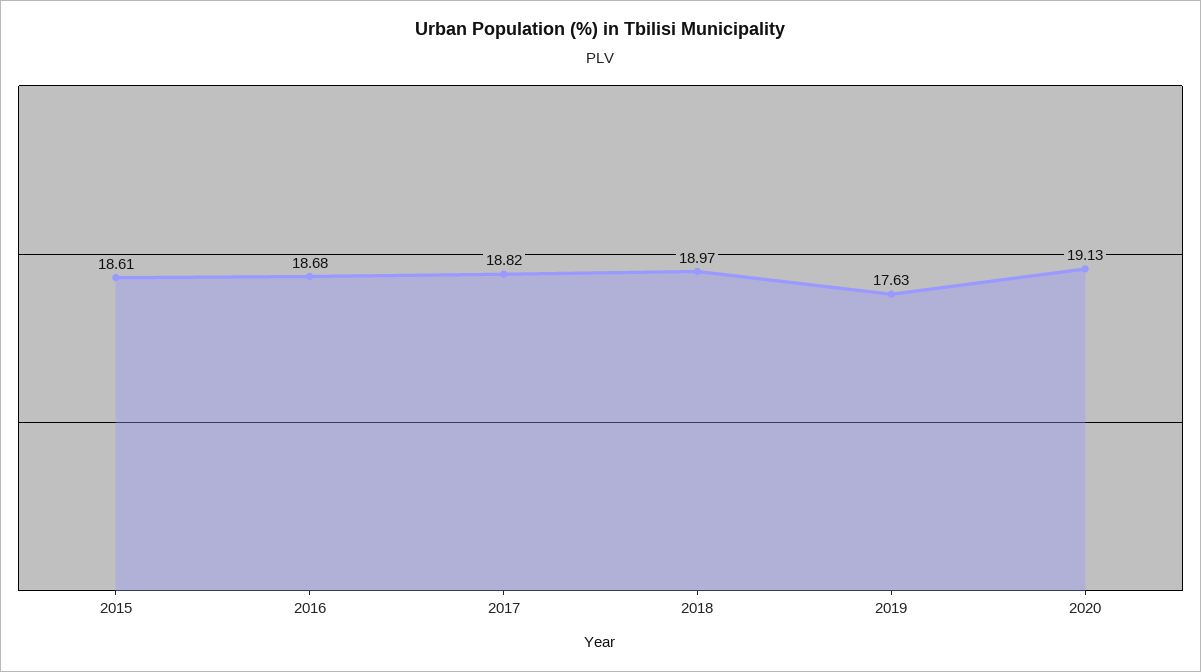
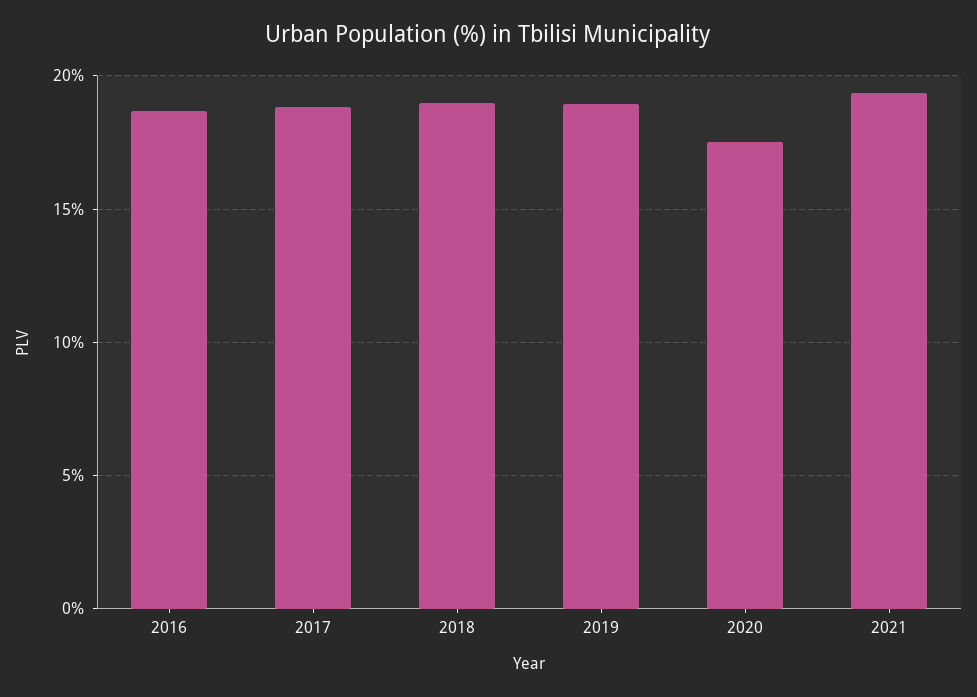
2015: 18.61 -> none
2019: 17.63 -> 19
2020: 19.13 -> 17.5
2021: none -> 19.5

